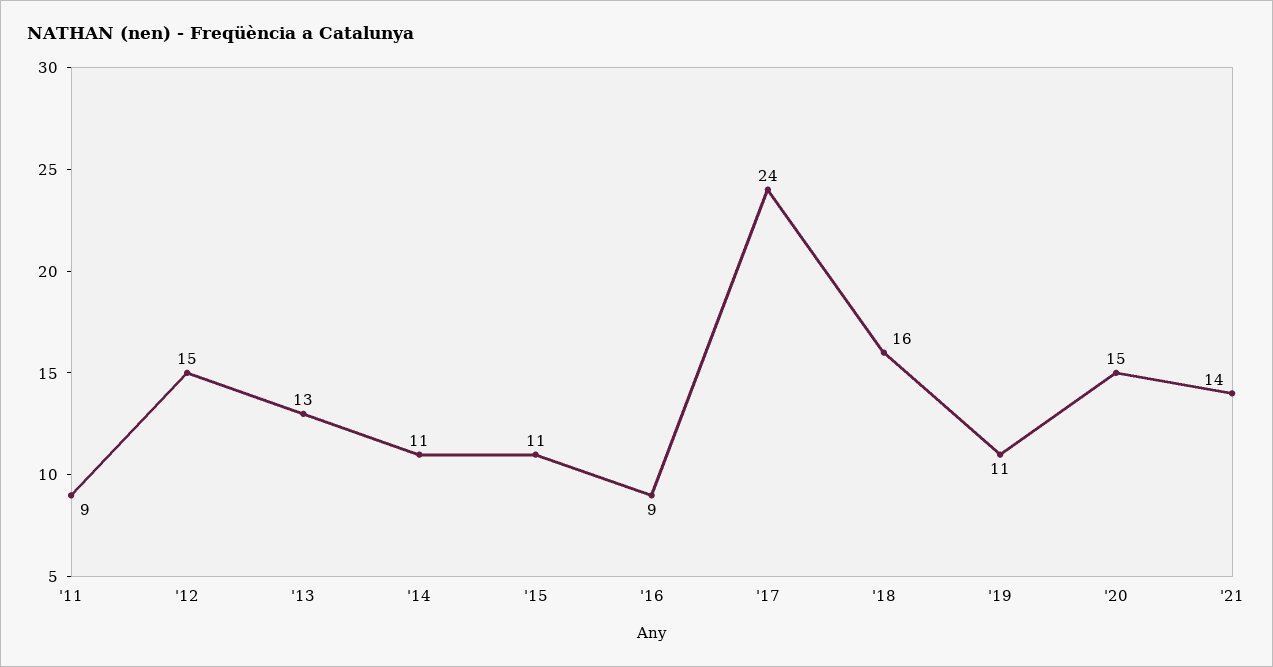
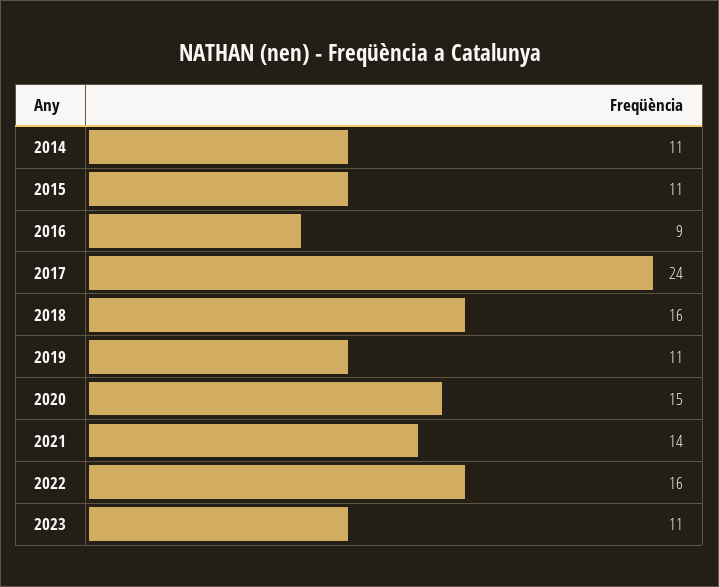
'11: 9 -> none
'12: 15 -> none
'13: 13 -> none
2022: none -> 16
2023: none -> 11

